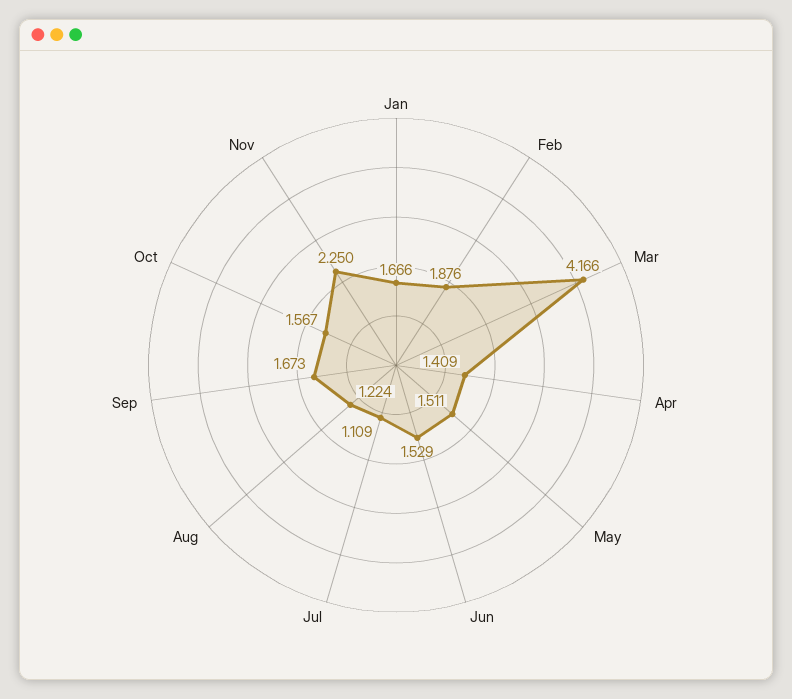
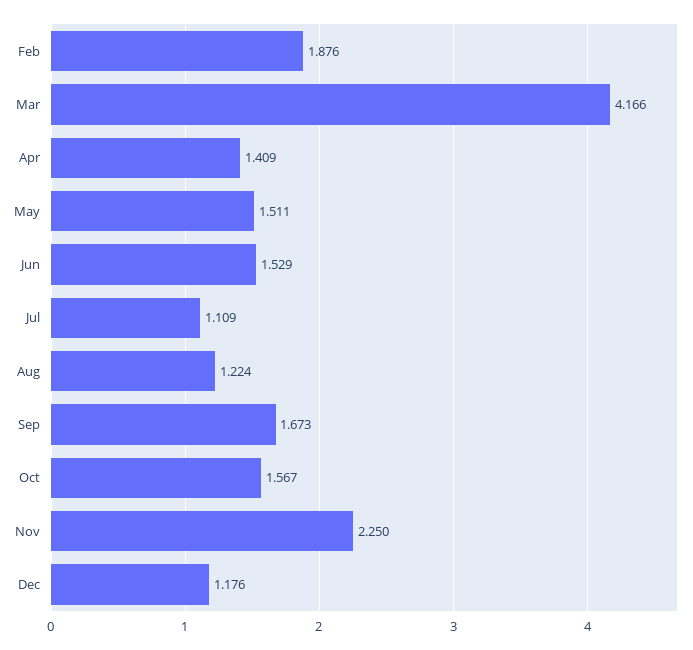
Jan: 1.666 -> none
Dec: none -> 1.176

